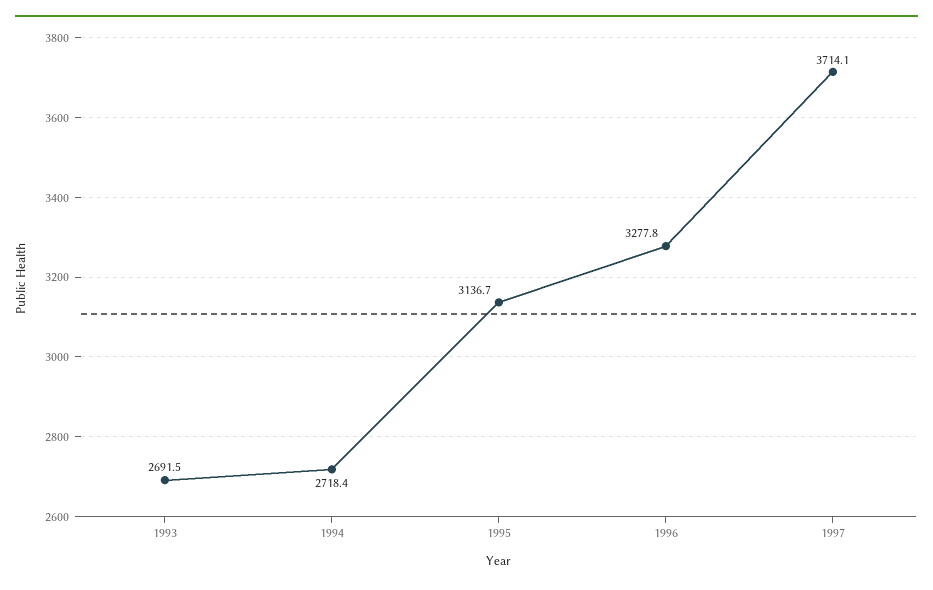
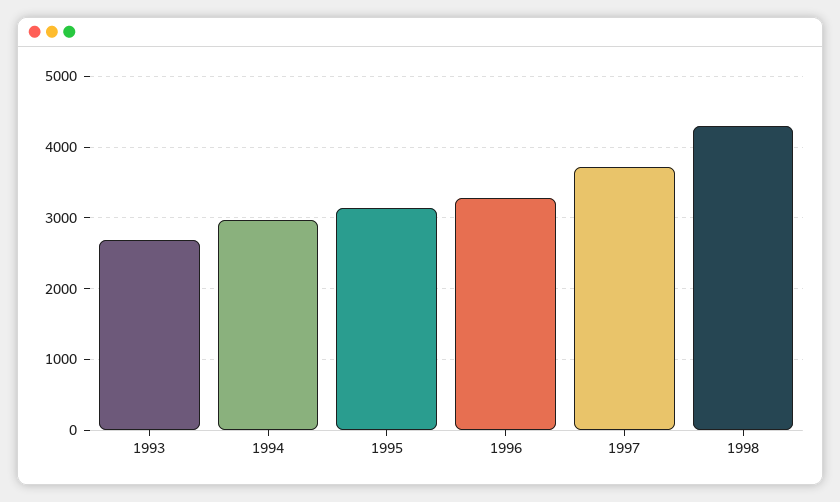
1994: 2718.4 -> 3000
1998: none -> 4300

